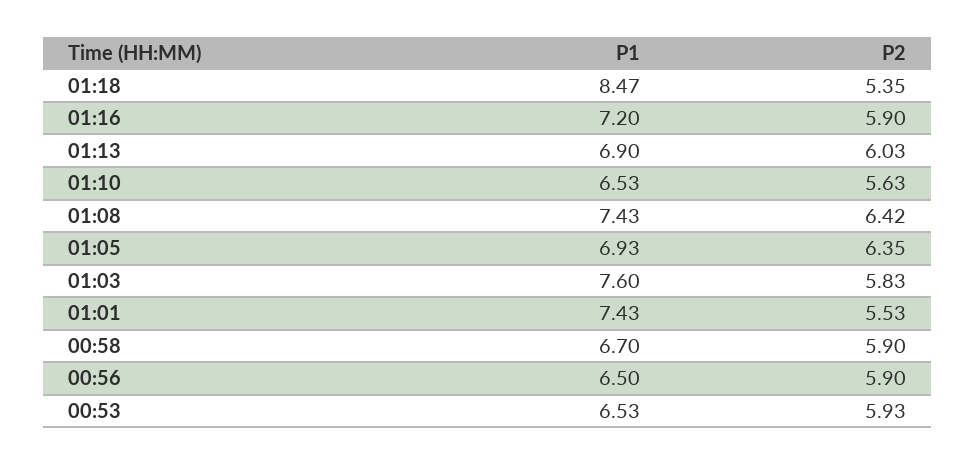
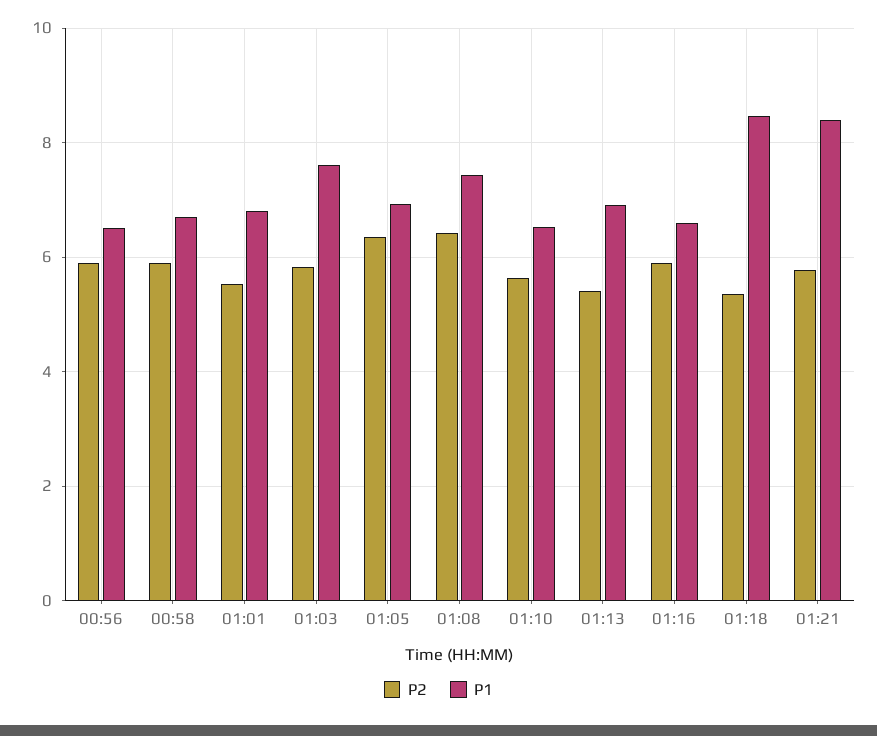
P1, 01:16: 7.2 -> 6.6
P2, 01:13: 6.03 -> 5.4
P1, 01:01: 7.43 -> 6.8
P1, 00:53: 6.53 -> none
P2, 00:53: 5.93 -> none
P2, 01:21: none -> 5.8
P1, 01:21: none -> 8.4

